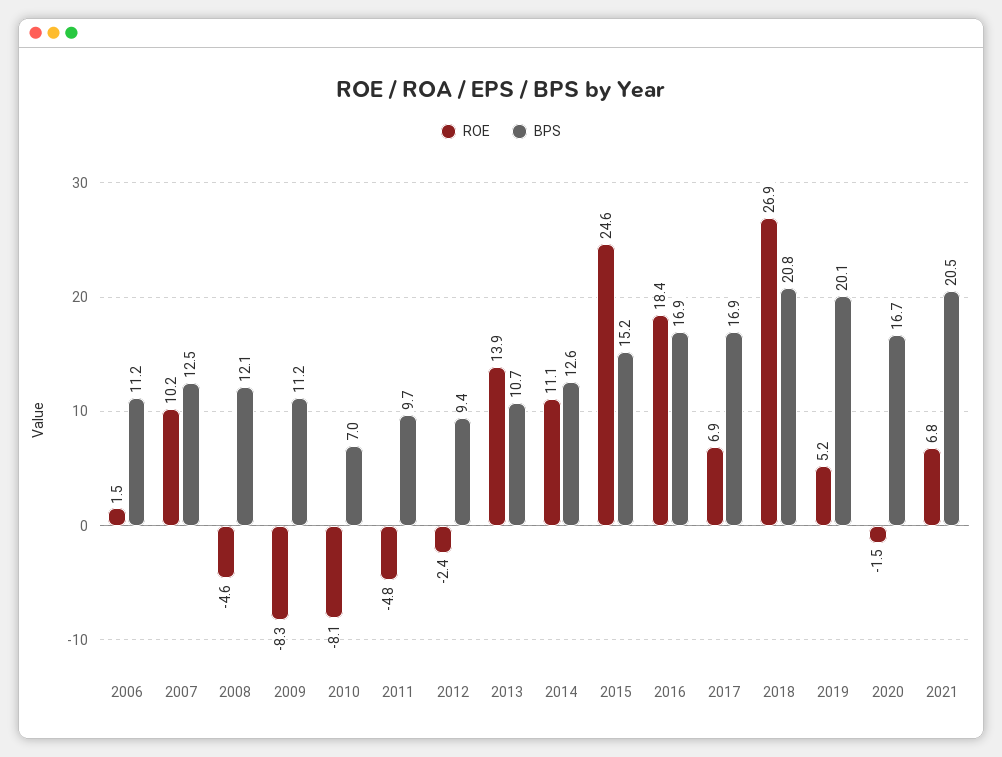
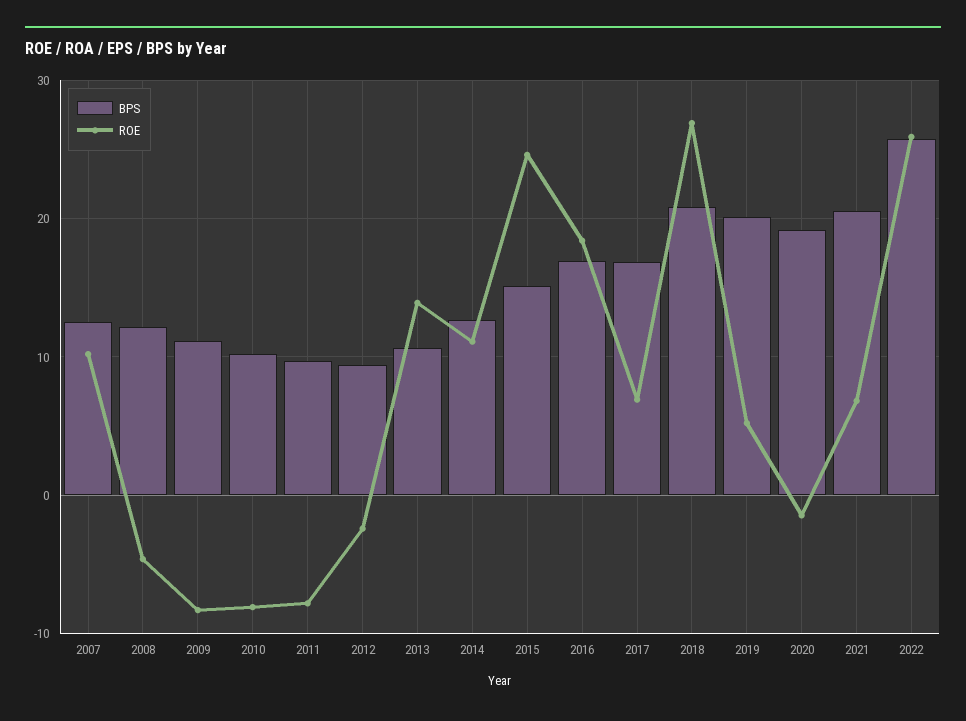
ROE, 2006: 1.5 -> none
BPS, 2006: 11.2 -> none
BPS, 2010: 7 -> 10
ROE, 2011: -4.8 -> -8
BPS, 2020: 16.7 -> 19
BPS, 2022: none -> 26
ROE, 2022: none -> 26

